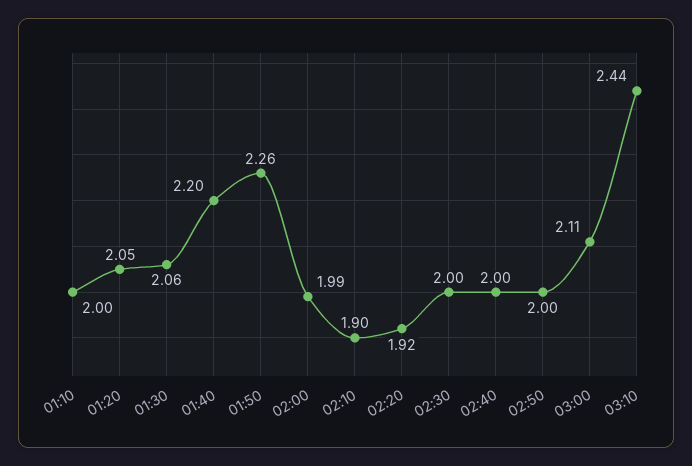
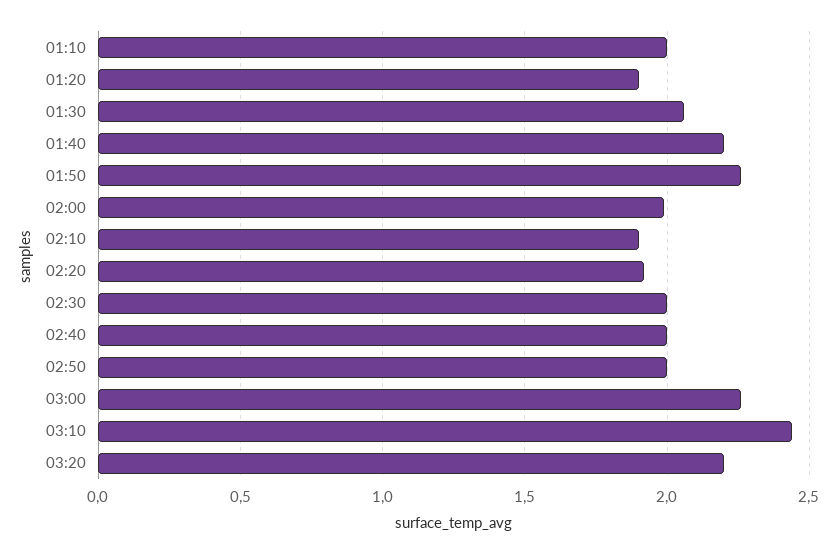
01:20: 2.05 -> 1.9
03:00: 2.11 -> 2.25
03:20: none -> 2.2

